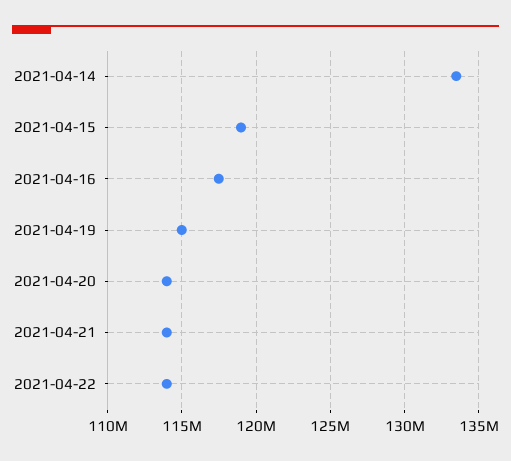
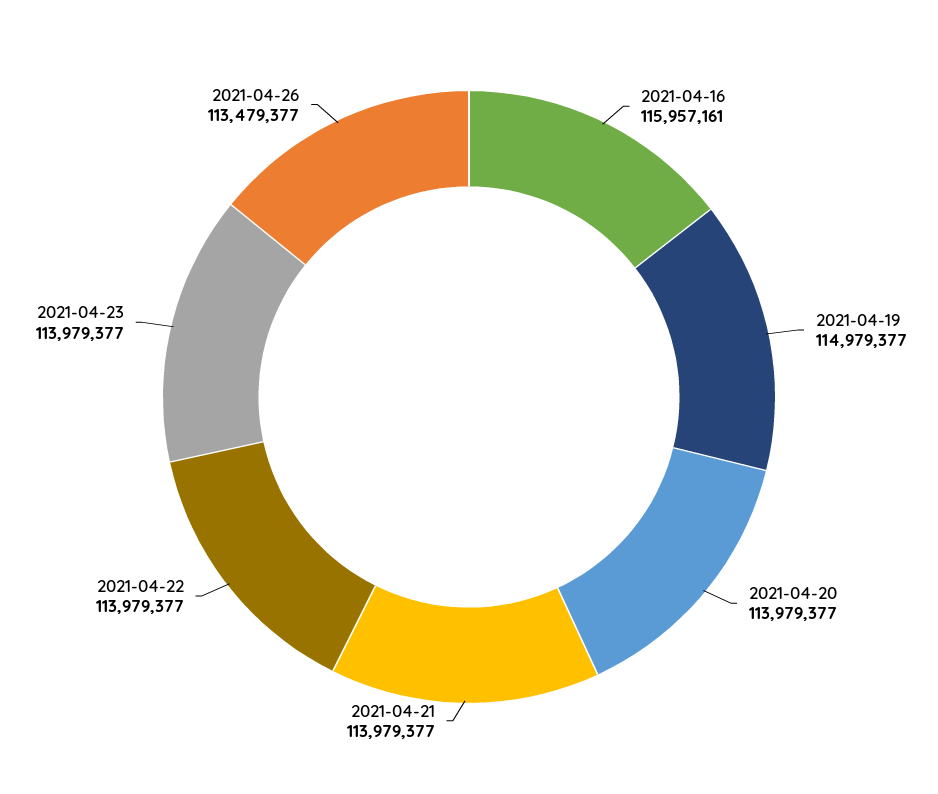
2021-04-14: 133500000 -> none
2021-04-15: 119000000 -> none
2021-04-16: 117500000 -> 115957161
2021-04-23: none -> 113979377
2021-04-26: none -> 113479377

